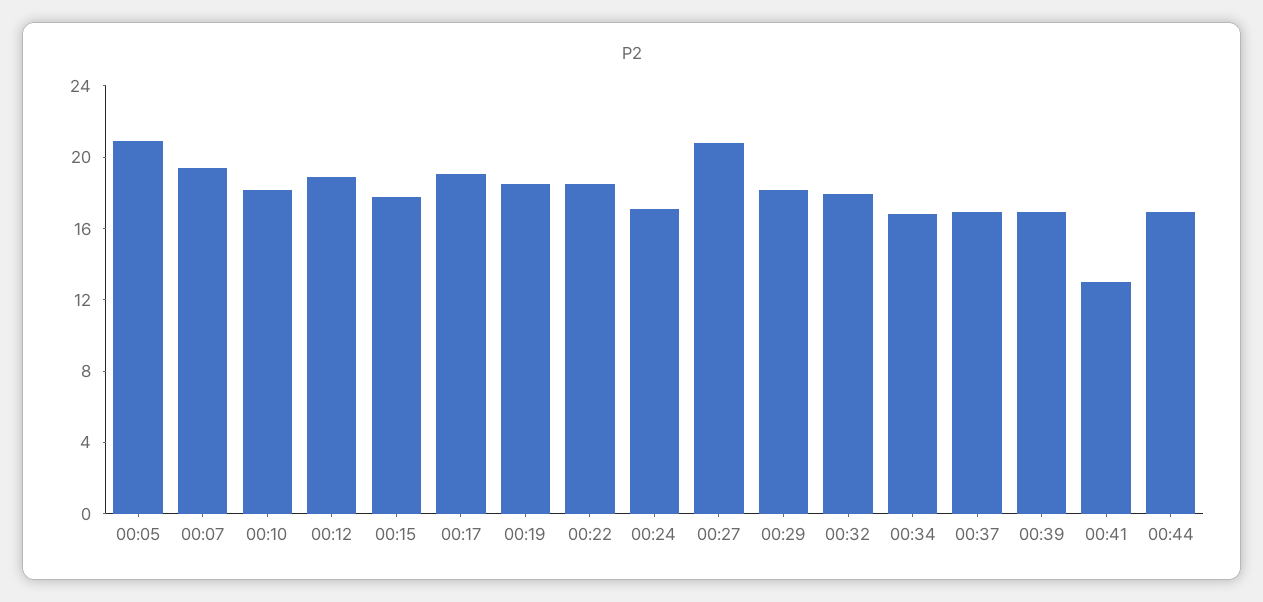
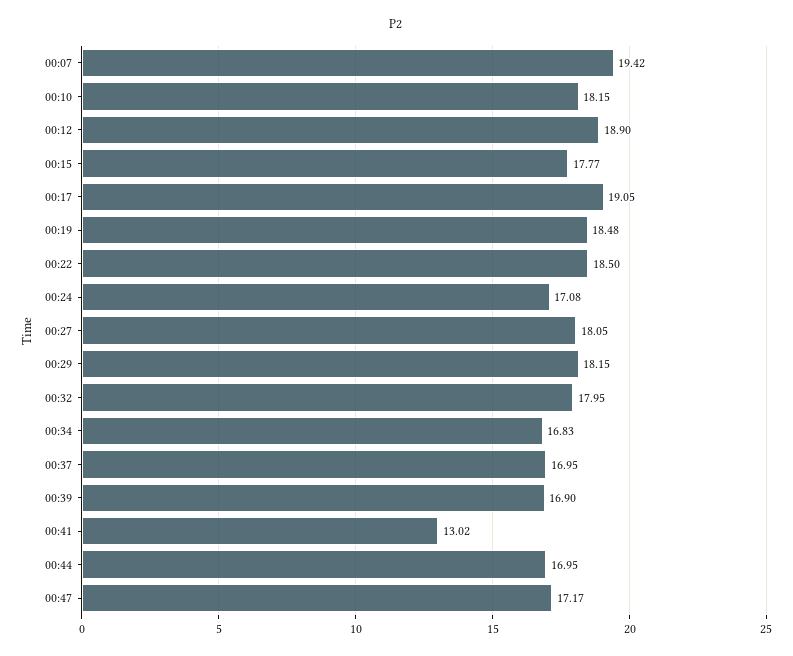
00:05: 21 -> none
00:27: 21 -> 18.05
00:47: none -> 17.17

